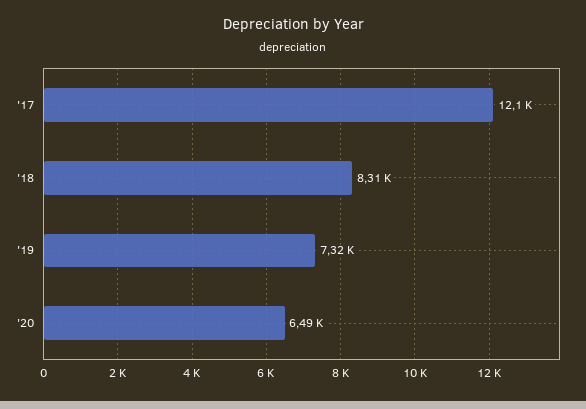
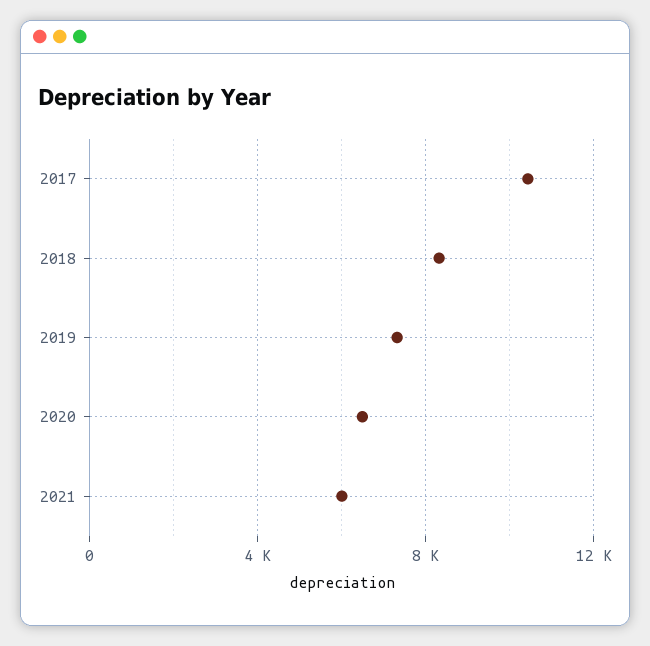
'17: 12100 -> 10500
2021: none -> 6000

